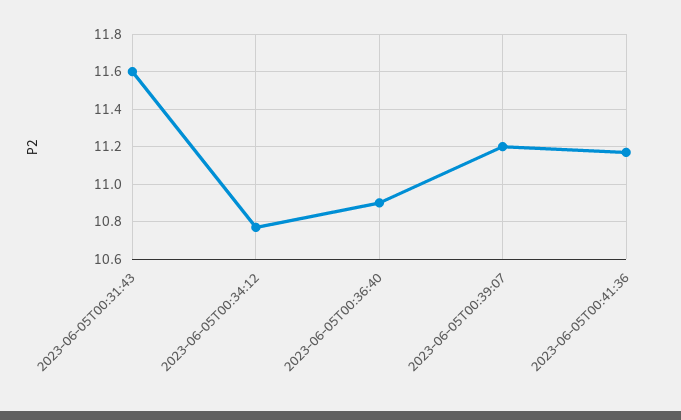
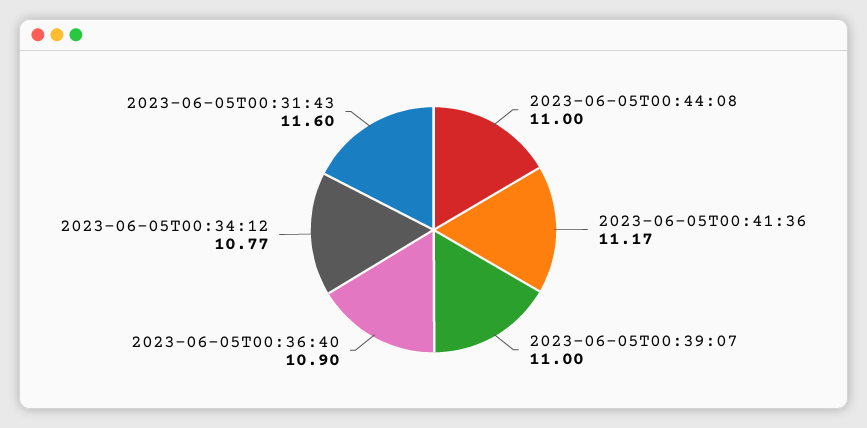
2023-06-05T00:39:07: 11.2 -> 11
2023-06-05T00:44:08: none -> 11

